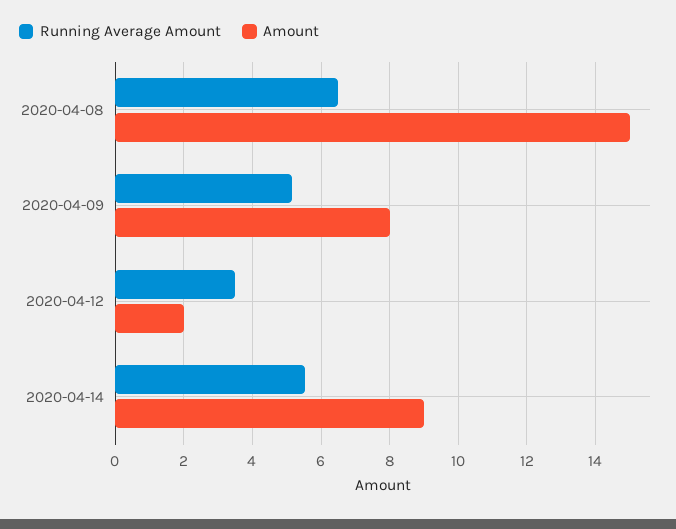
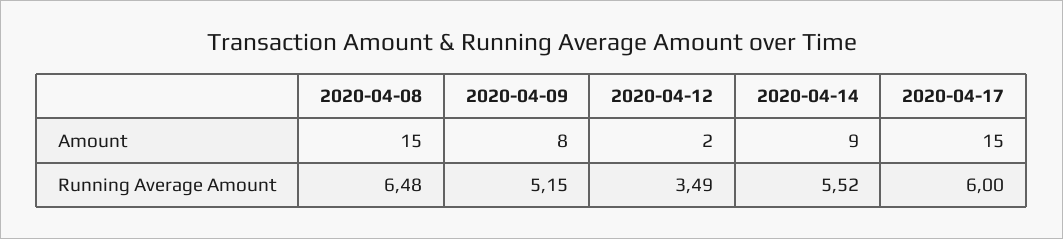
Amount, 2020-04-17: none -> 15
Running Average Amount, 2020-04-17: none -> 6

